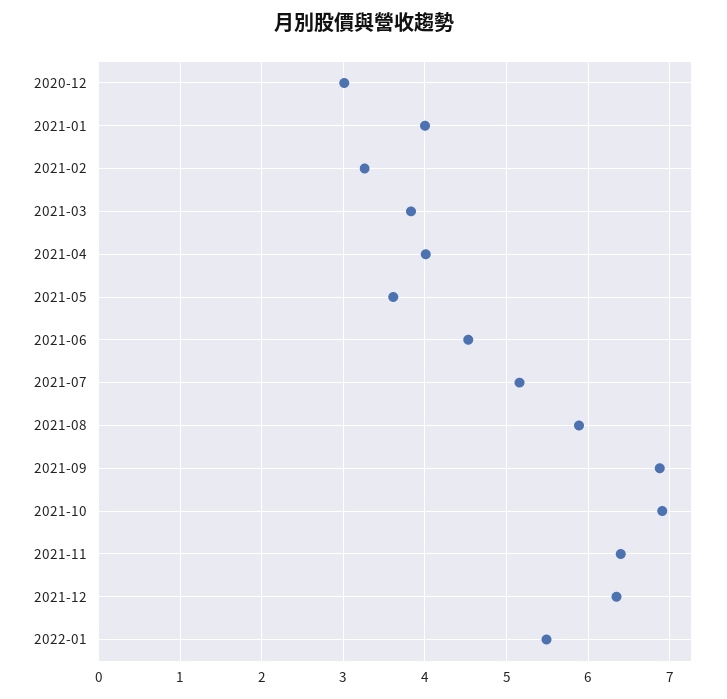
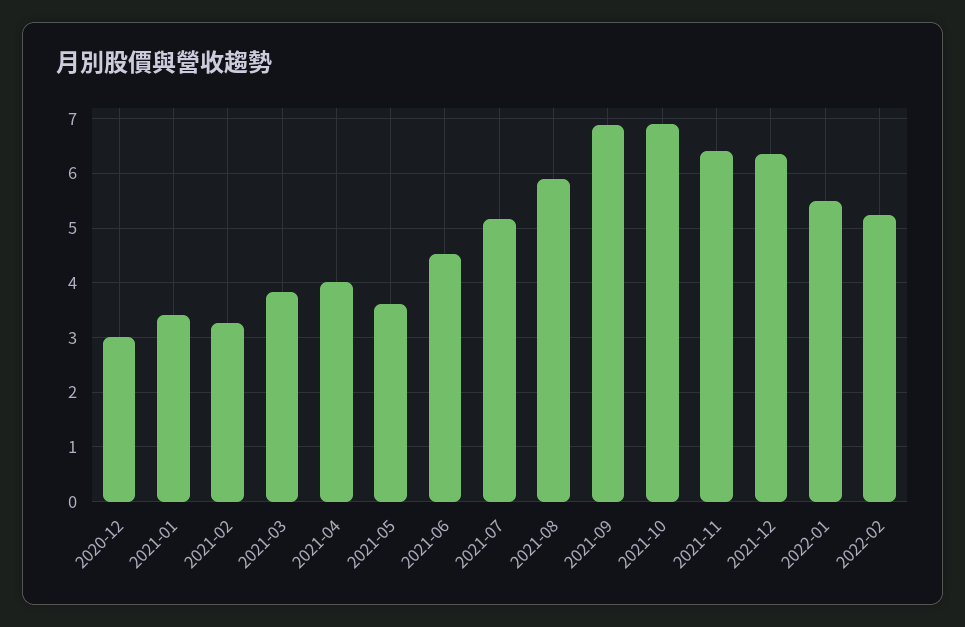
2021-01: 4 -> 3.4
2022-02: none -> 5.2

